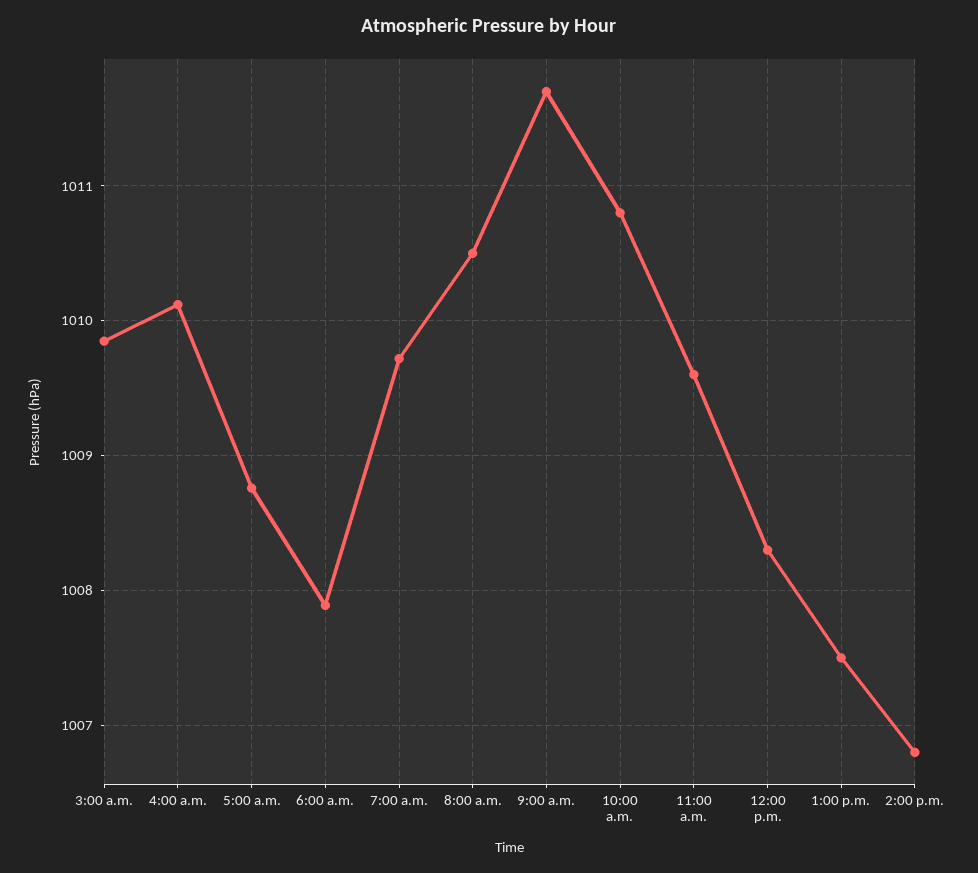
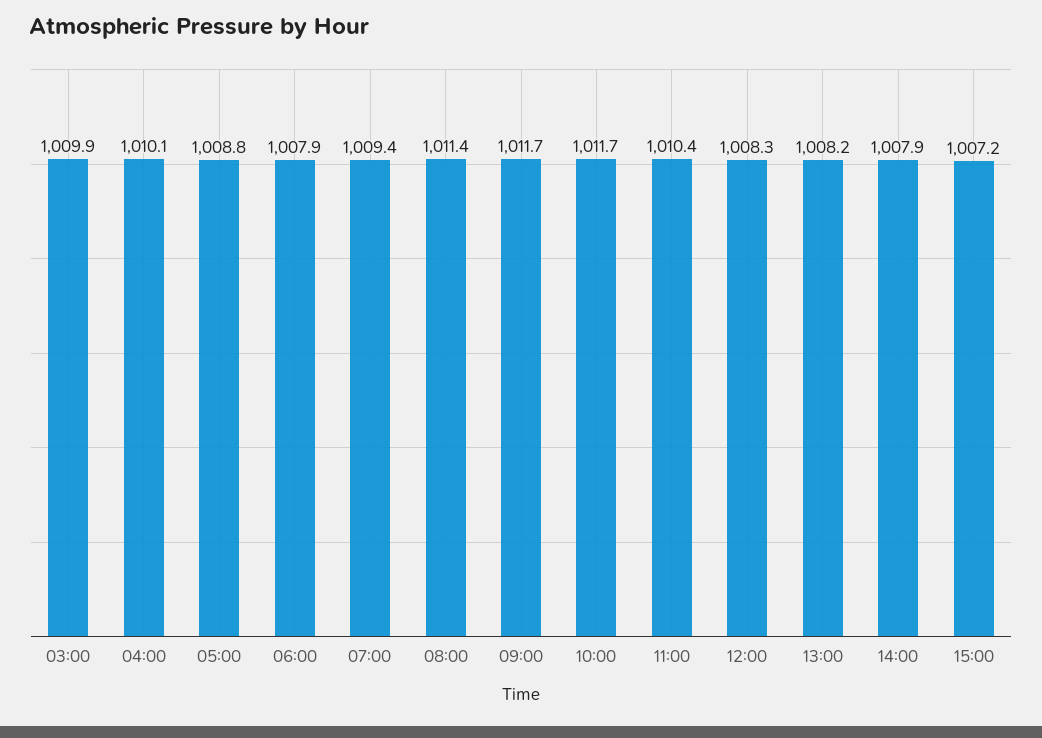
7:00 a.m.: 1009.7 -> 1009.4
8:00 a.m.: 1010.5 -> 1011.4
10:00 a.m.: 1010.8 -> 1011.7
11:00 a.m.: 1009.6 -> 1010.4
1:00 p.m.: 1007.5 -> 1008.2
2:00 p.m.: 1006.8 -> 1007.9
15:00: none -> 1007.2

